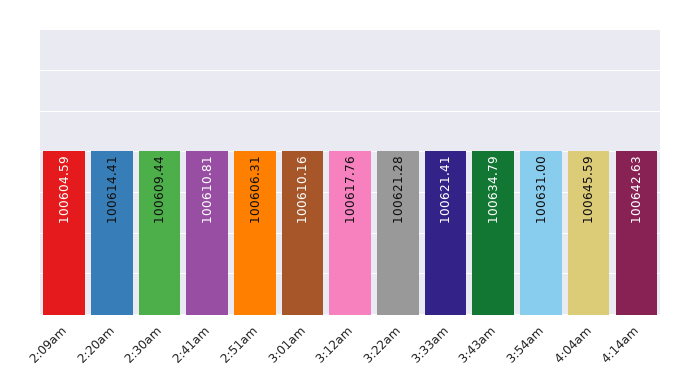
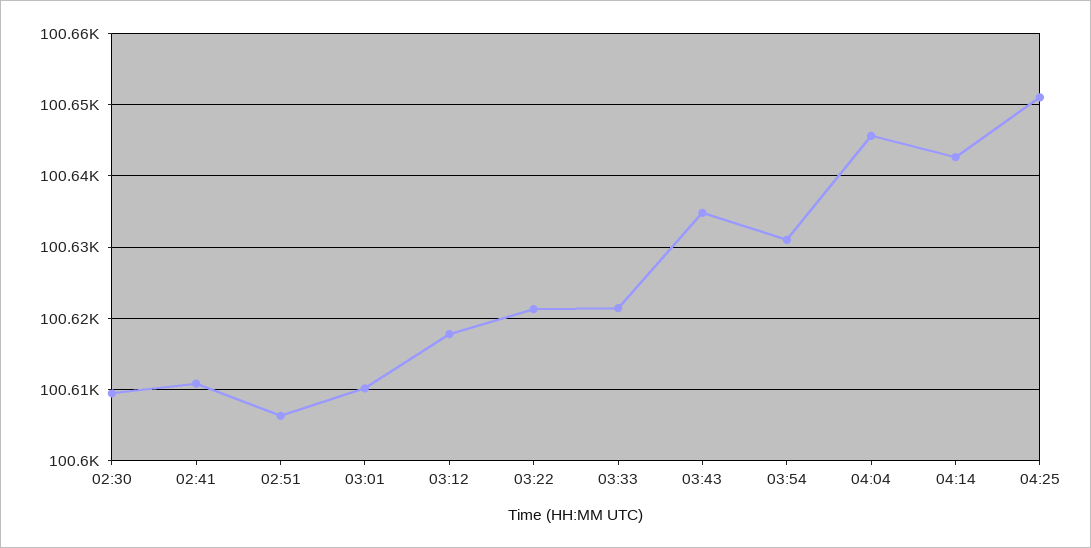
2:09am: 100604.59 -> none
2:20am: 100614.41 -> none
04:25: none -> 100651

